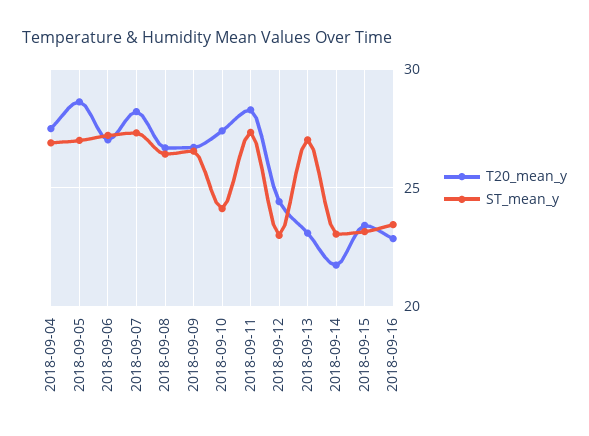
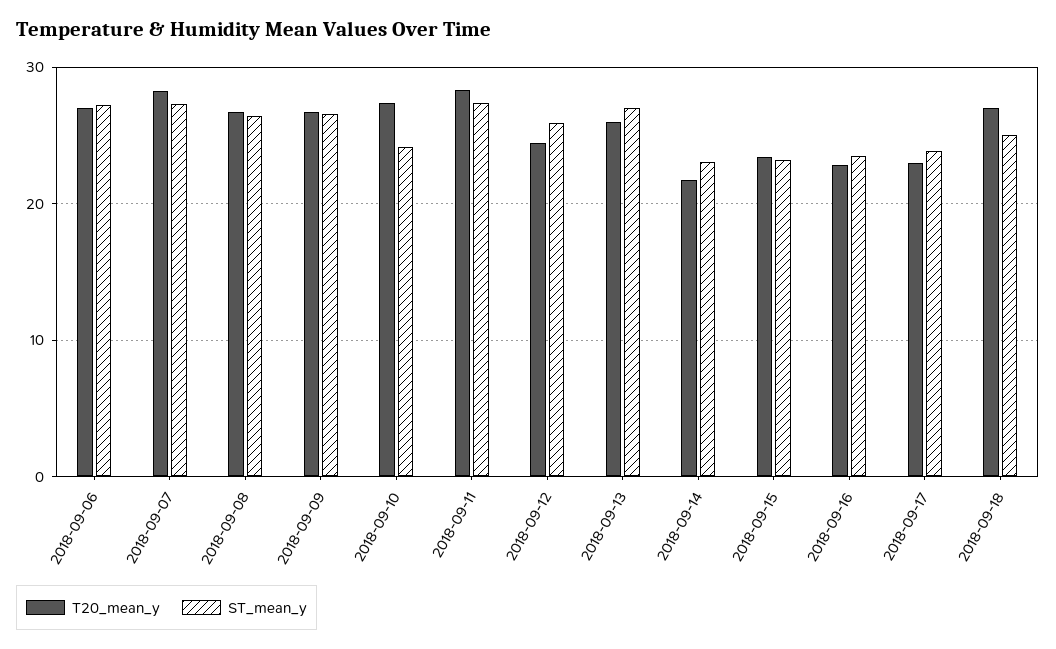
T20_mean_y, 2018-09-04: 27.5 -> none
ST_mean_y, 2018-09-04: 27 -> none
T20_mean_y, 2018-09-05: 28.5 -> none
ST_mean_y, 2018-09-05: 27 -> none
ST_mean_y, 2018-09-12: 23 -> 26
T20_mean_y, 2018-09-13: 23 -> 26
T20_mean_y, 2018-09-17: none -> 23
ST_mean_y, 2018-09-17: none -> 24
T20_mean_y, 2018-09-18: none -> 27
ST_mean_y, 2018-09-18: none -> 25

